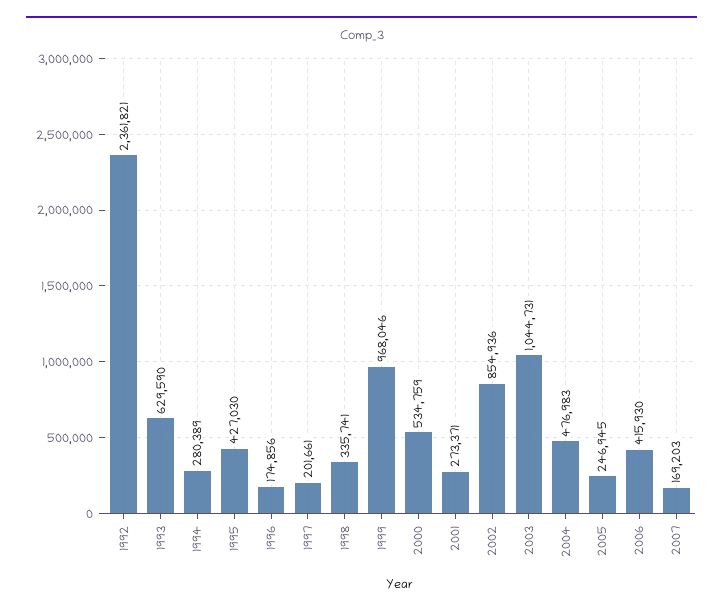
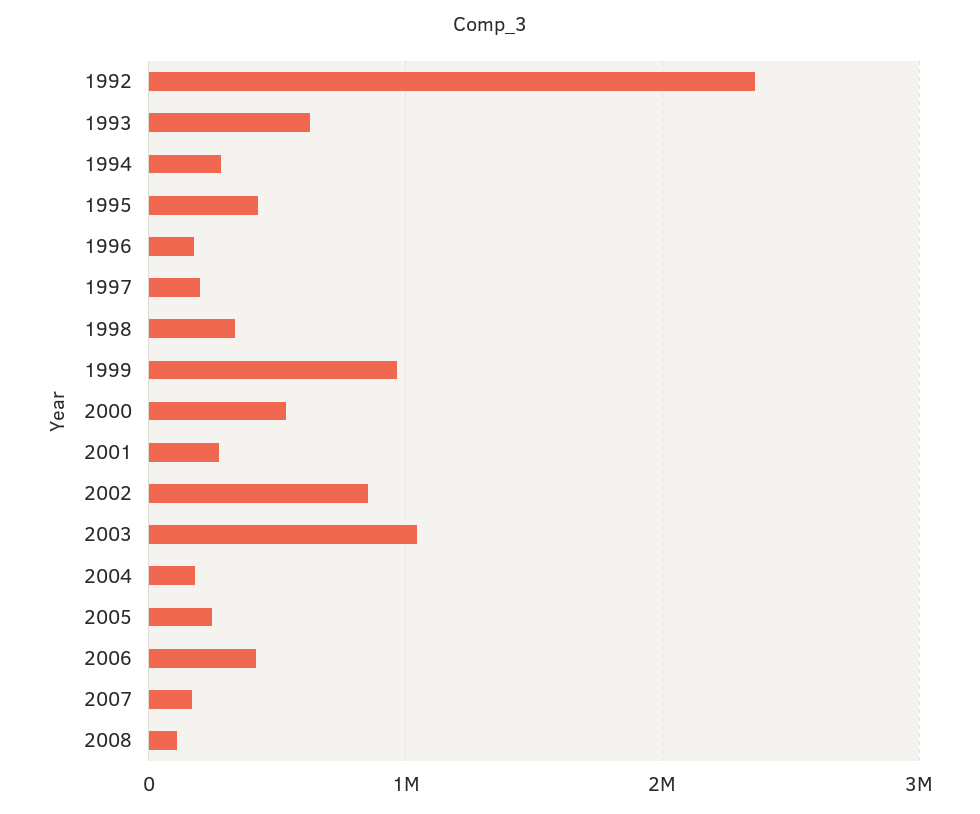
2004: 476983 -> 200000
2008: none -> 100000

